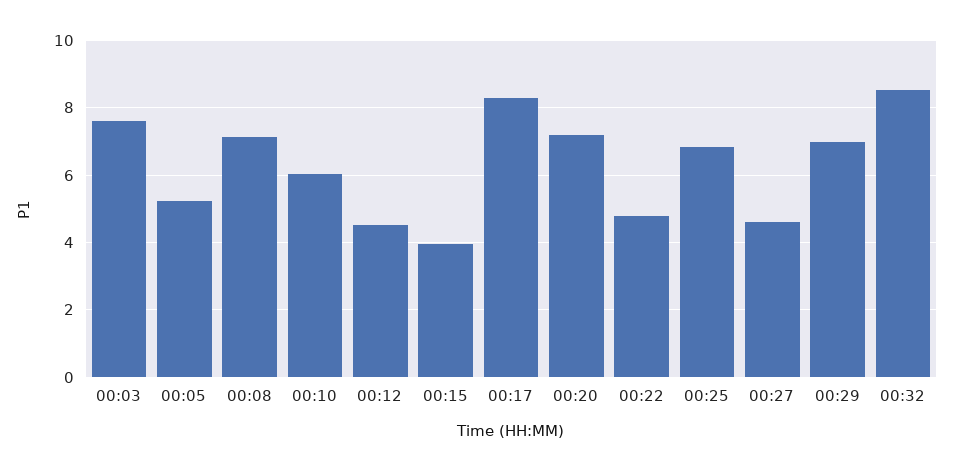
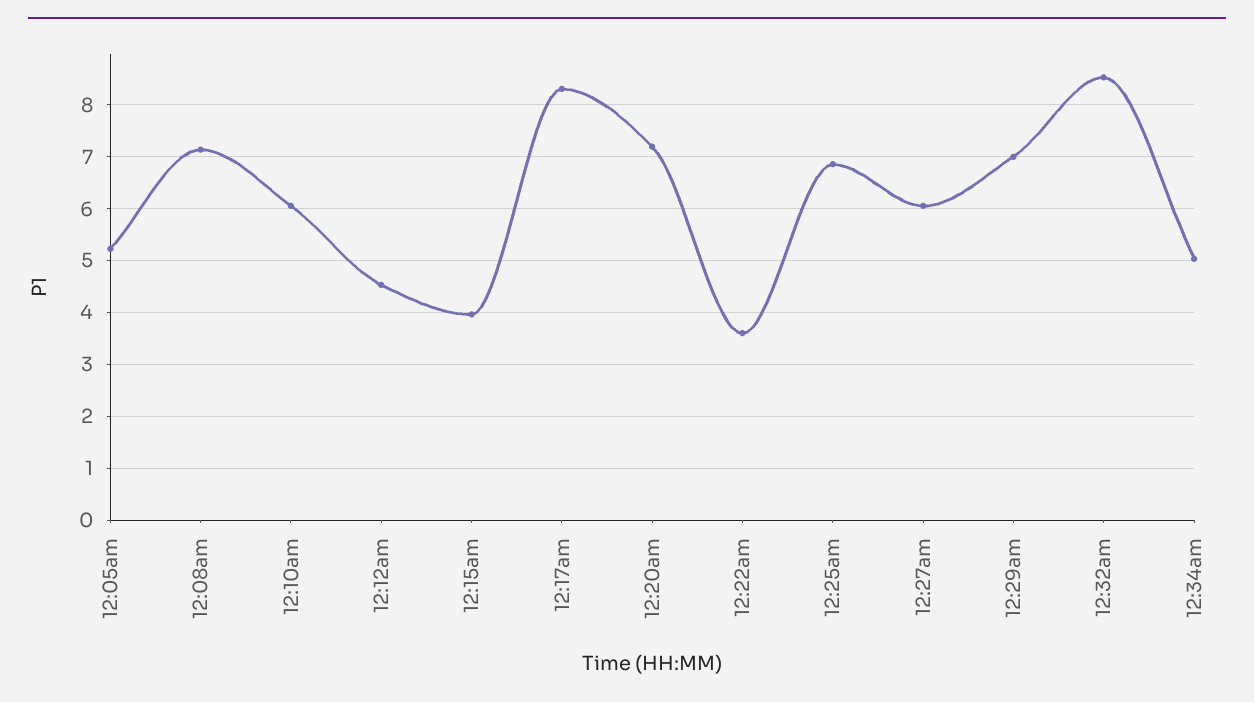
00:03: 7.6 -> none
00:22: 4.8 -> 3.6
00:27: 4.6 -> 6
12:34am: none -> 5

